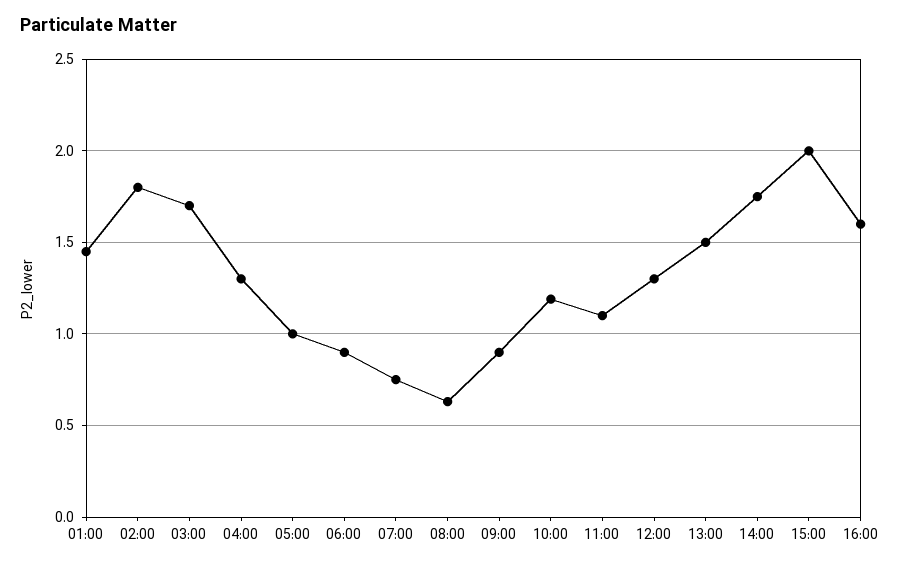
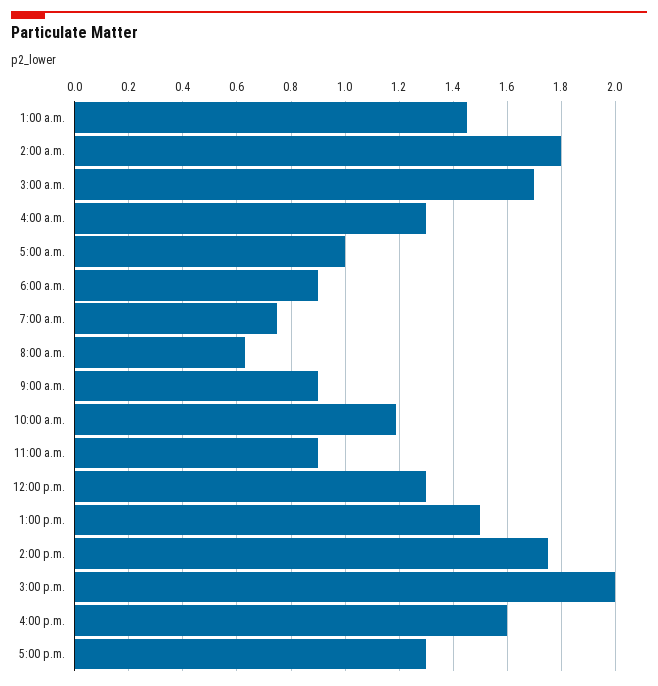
11:00: 1.1 -> 0.9
5:00 p.m.: none -> 1.3

